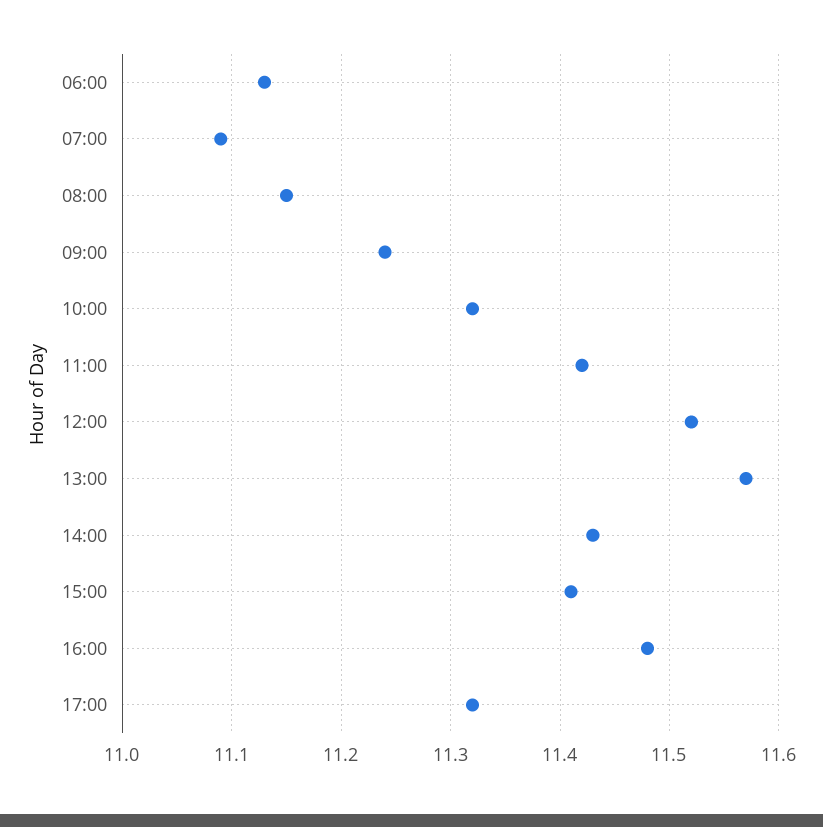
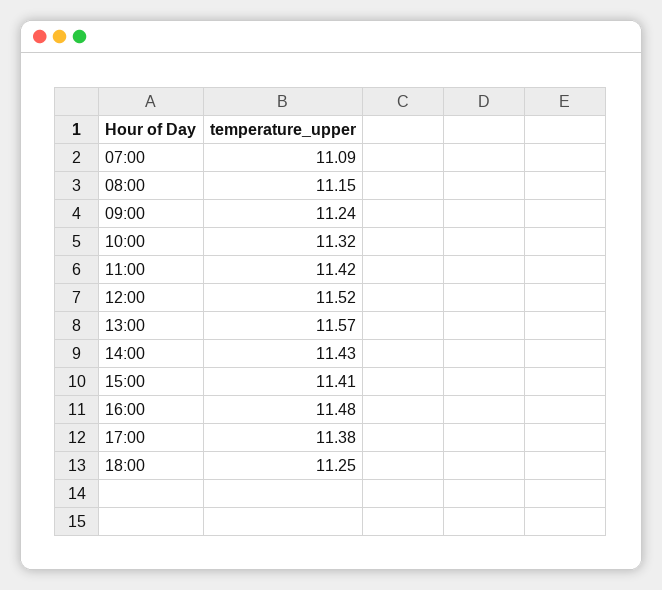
06:00: 11.13 -> none
17:00: 11.32 -> 11.38
18:00: none -> 11.25

